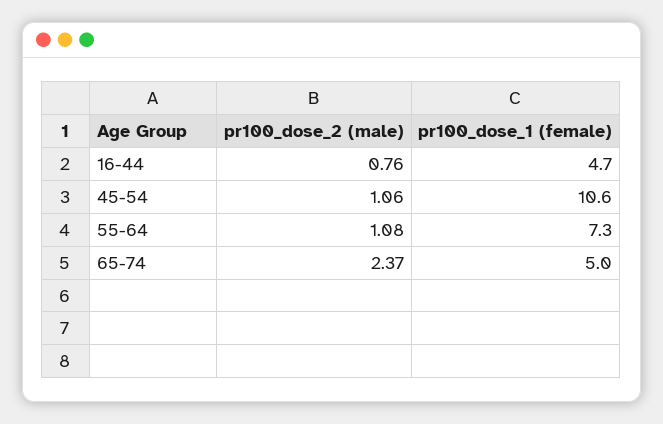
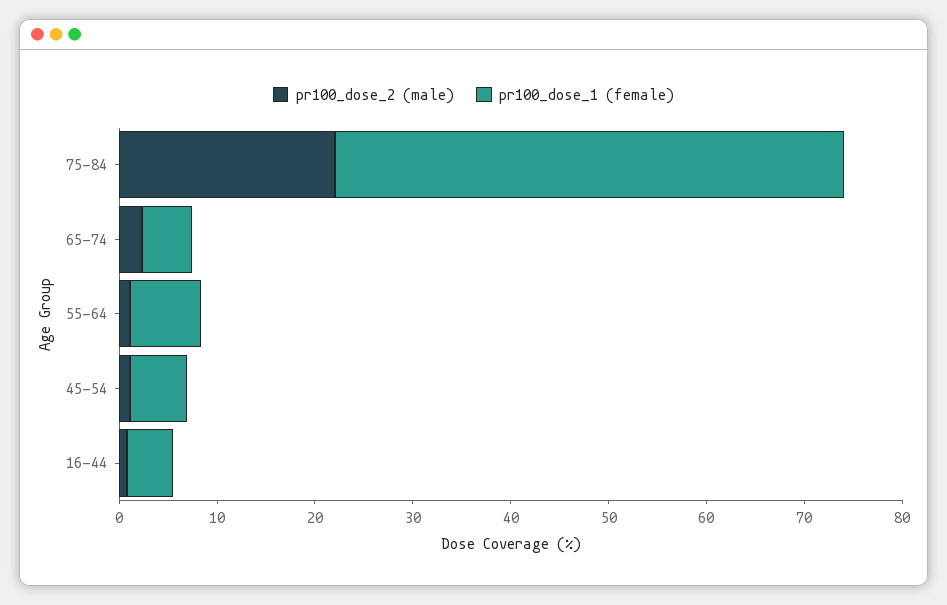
pr100_dose_1 (female), 45-54: 10.6 -> 6
pr100_dose_2 (male), 75-84: none -> 22
pr100_dose_1 (female), 75-84: none -> 52

